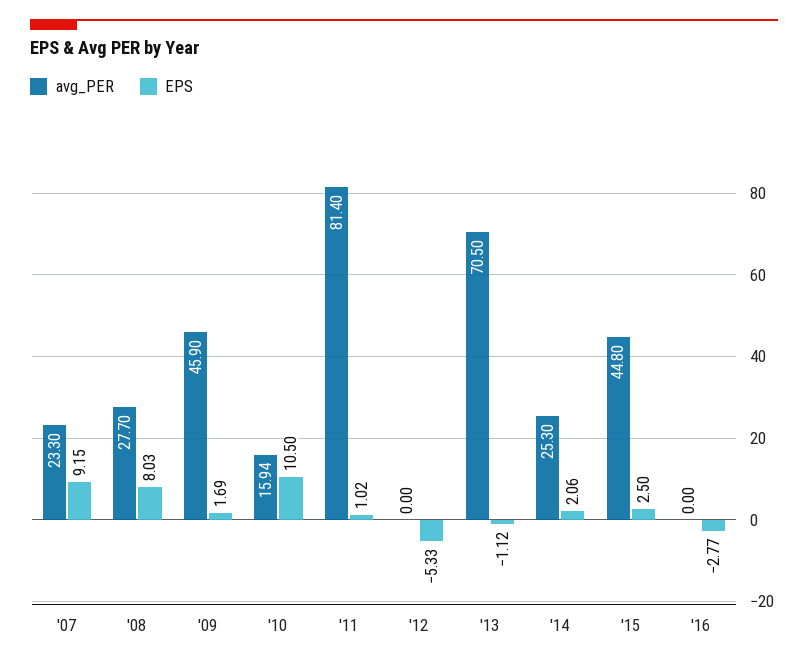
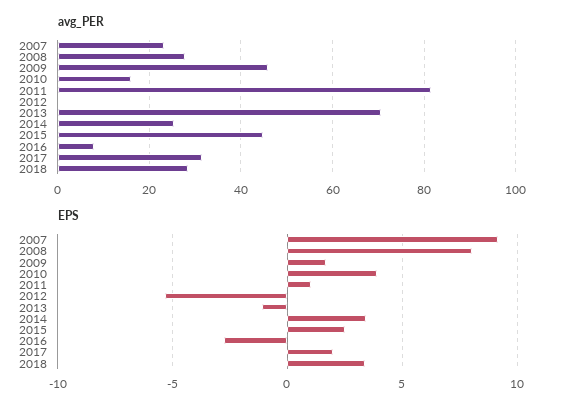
EPS, '10: 10.5 -> 4
EPS, '14: 2.06 -> 3.5
avg_PER, '16: 0 -> 8
avg_PER, 2017: none -> 32
avg_PER, 2018: none -> 28
EPS, 2017: none -> 2
EPS, 2018: none -> 3.5

